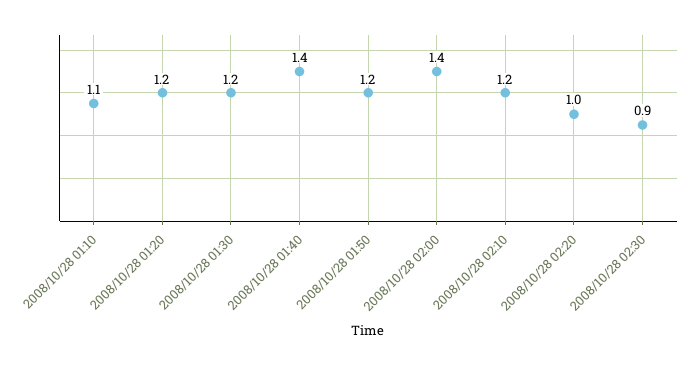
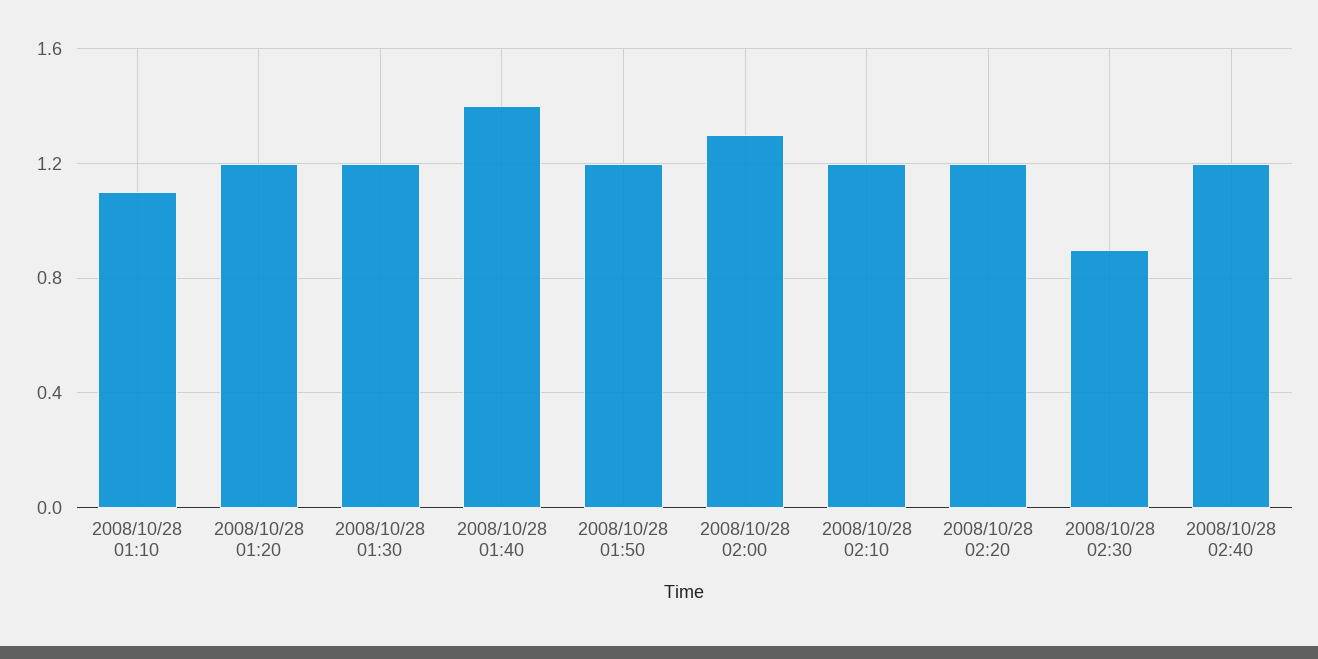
2008/10/28 02:00: 1.4 -> 1.3
2008/10/28 02:20: 1 -> 1.2
2008/10/28 02:40: none -> 1.2

